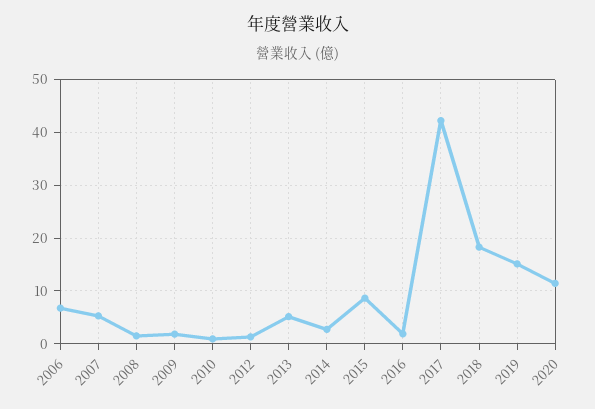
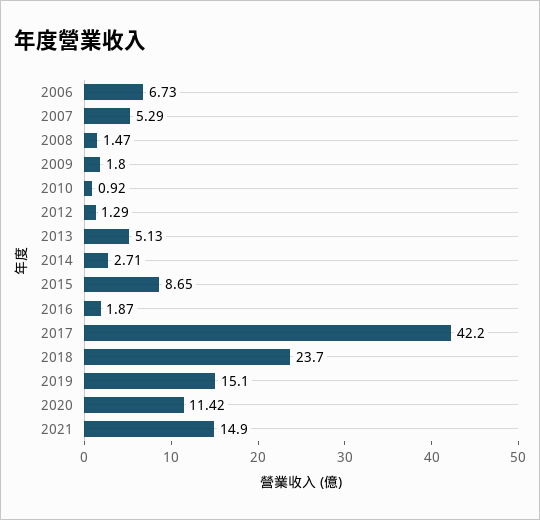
2018: 18 -> 23.7
2021: none -> 14.9

